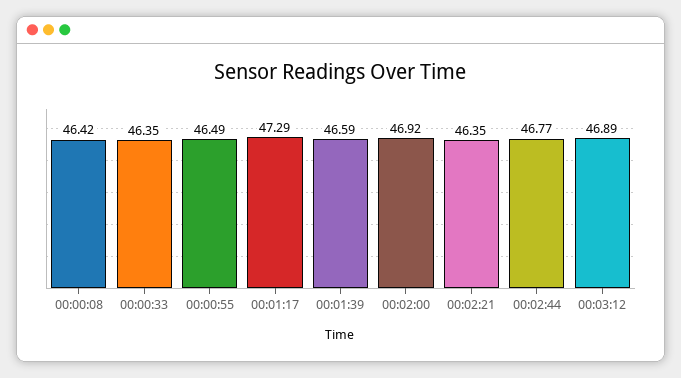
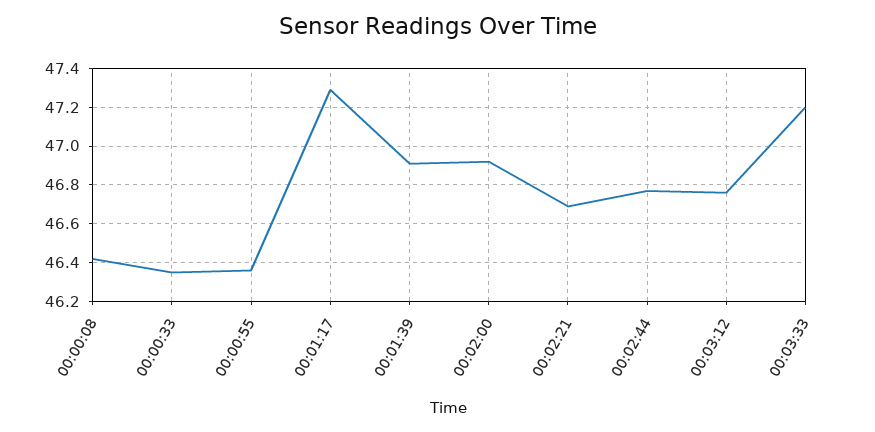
00:00:55: 46.49 -> 46.35
00:01:39: 46.59 -> 46.9
00:02:21: 46.35 -> 46.7
00:03:12: 46.89 -> 46.75
00:03:33: none -> 47.2

